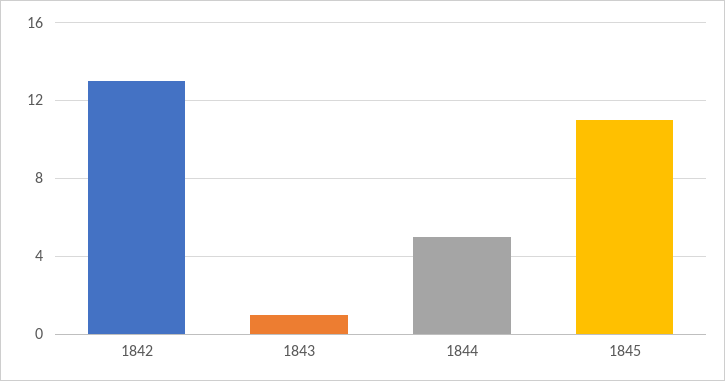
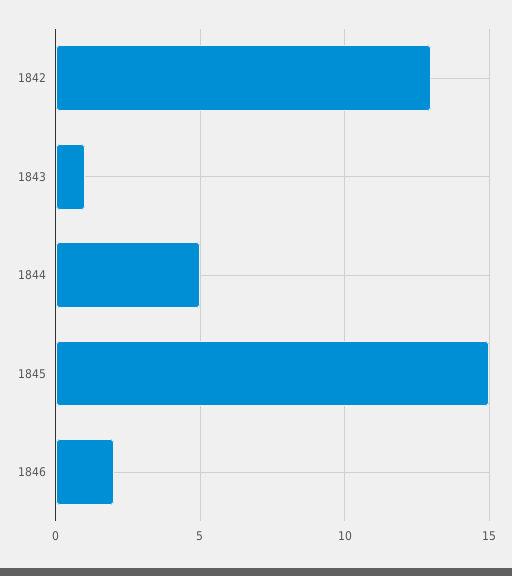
1845: 11 -> 15
1846: none -> 2

